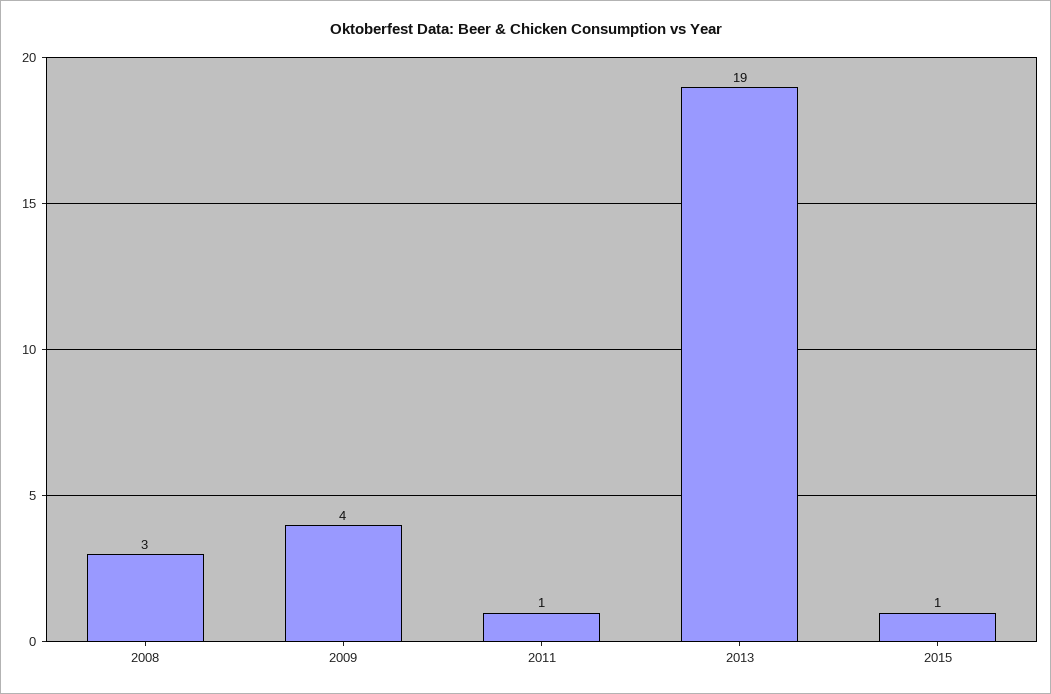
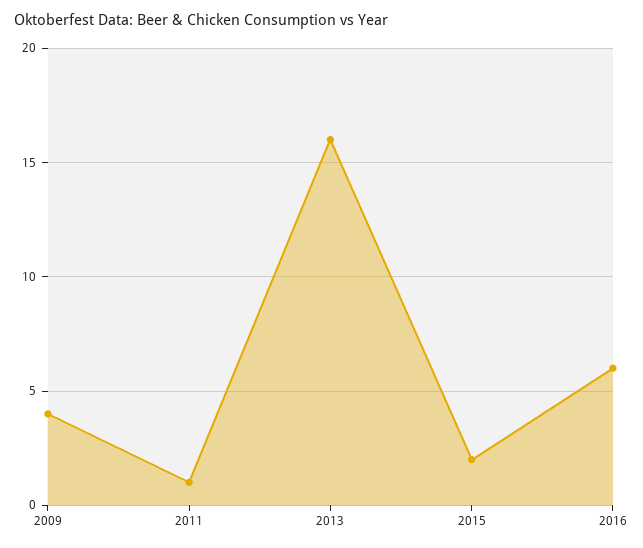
2008: 3 -> none
2013: 19 -> 16
2015: 1 -> 2
2016: none -> 6

